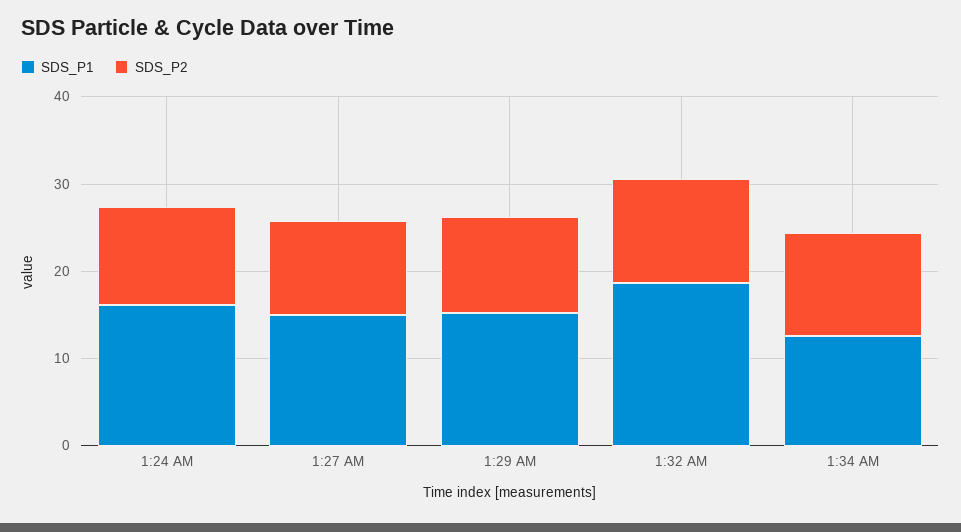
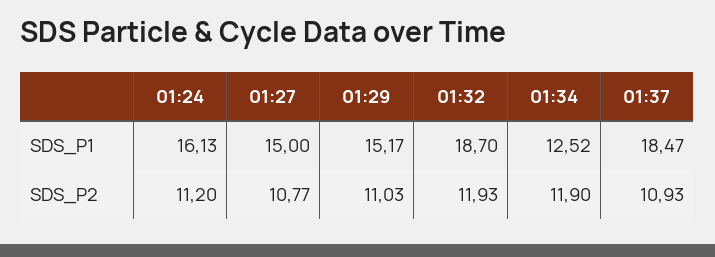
SDS_P1, 01:37: none -> 18.47
SDS_P2, 01:37: none -> 10.93

